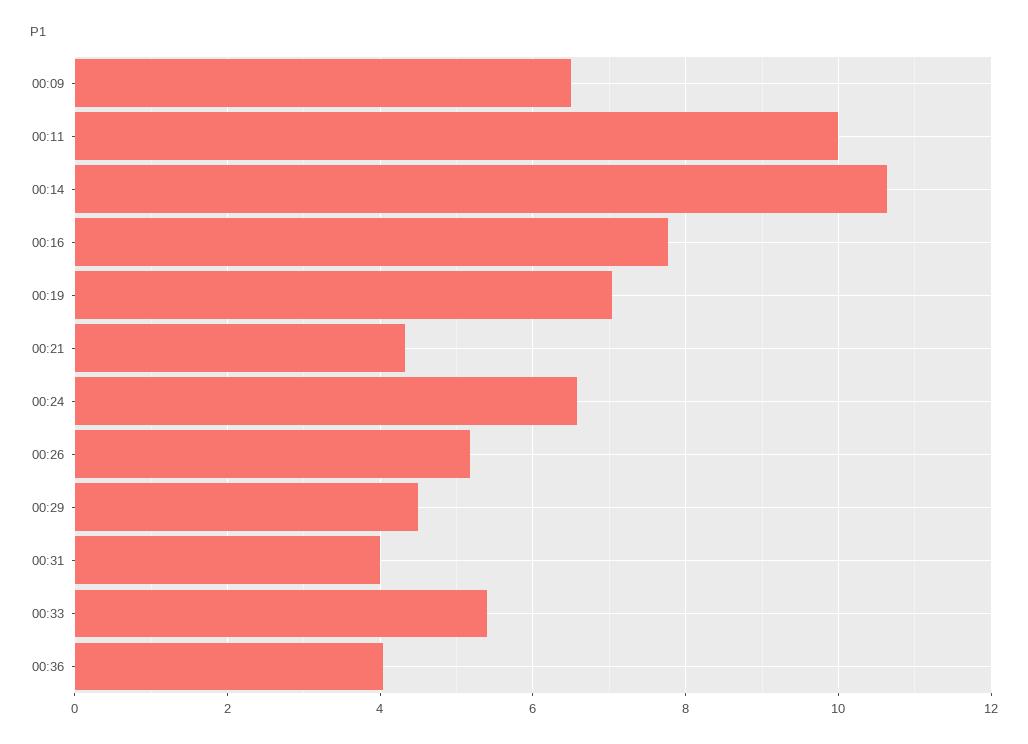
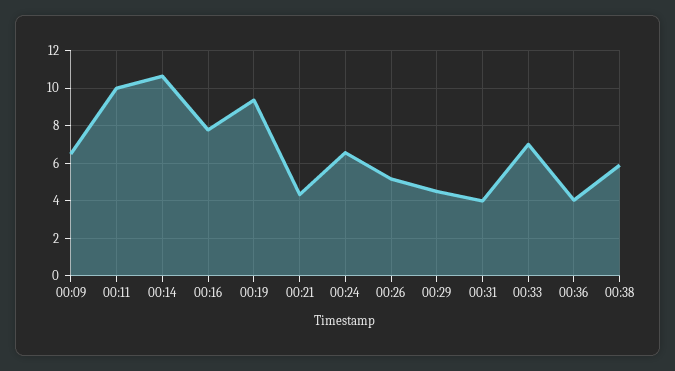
00:19: 7 -> 9.5
00:33: 5.4 -> 7
00:38: none -> 6

